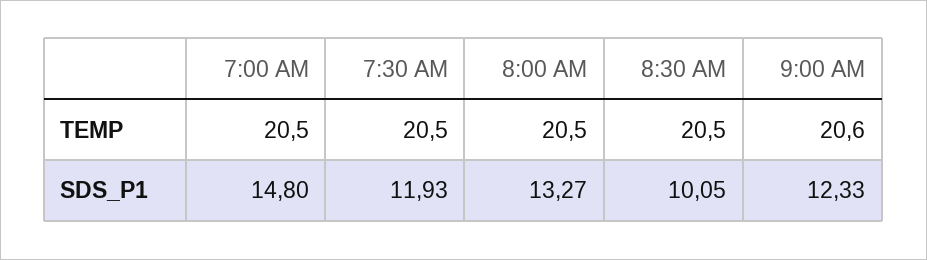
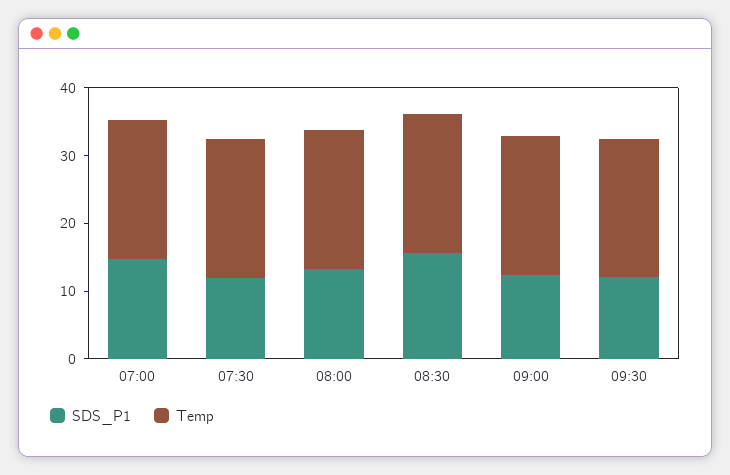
SDS_P1, 8:30 AM: 10.05 -> 16
SDS_P1, 09:30: none -> 12
TEMP, 09:30: none -> 20

